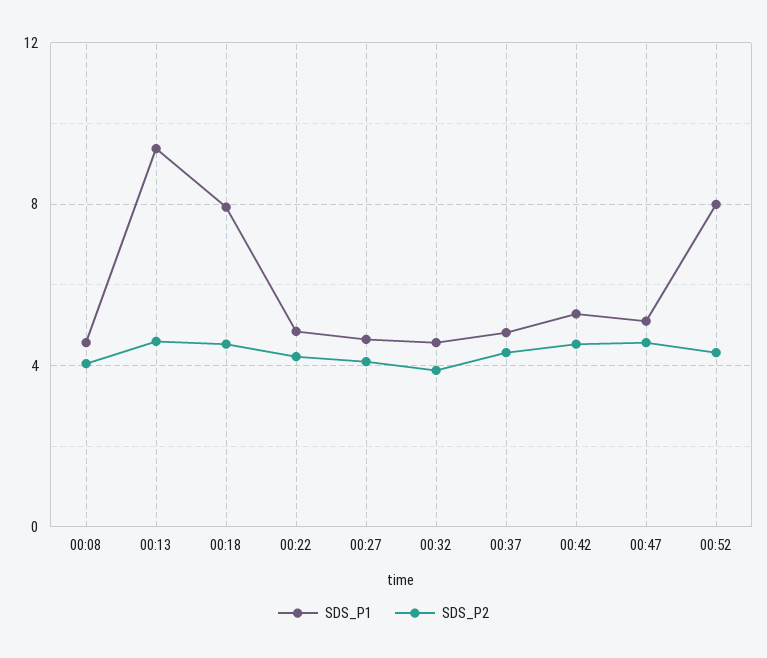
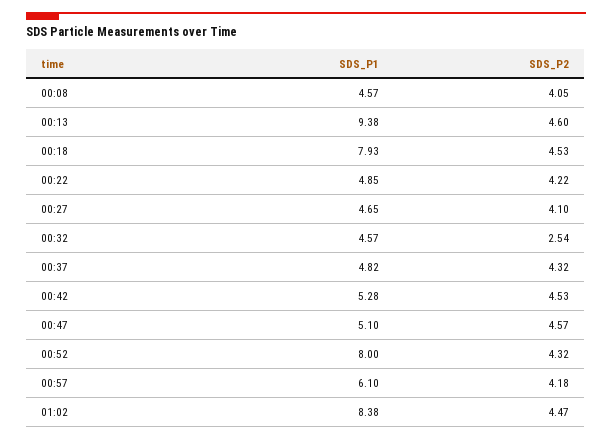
SDS_P2, 00:32: 4 -> 2.54
SDS_P1, 00:57: none -> 6.1
SDS_P2, 00:57: none -> 4.18
SDS_P1, 01:02: none -> 8.38
SDS_P2, 01:02: none -> 4.47

